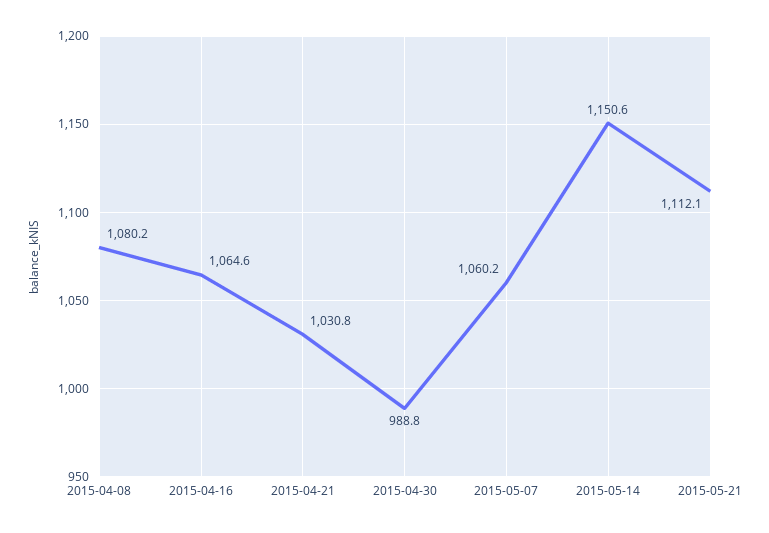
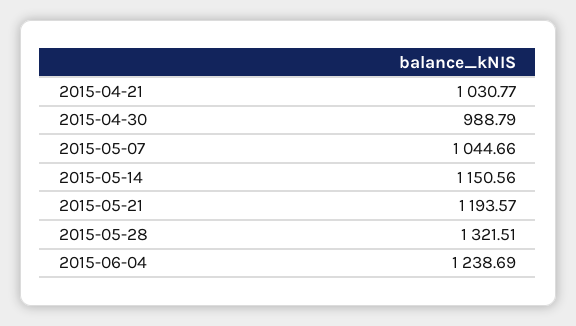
2015-04-08: 1080.2 -> none
2015-04-16: 1064.6 -> none
2015-05-07: 1060.2 -> 1044.66
2015-05-21: 1112.1 -> 1193.57
2015-05-28: none -> 1321.51
2015-06-04: none -> 1238.69

